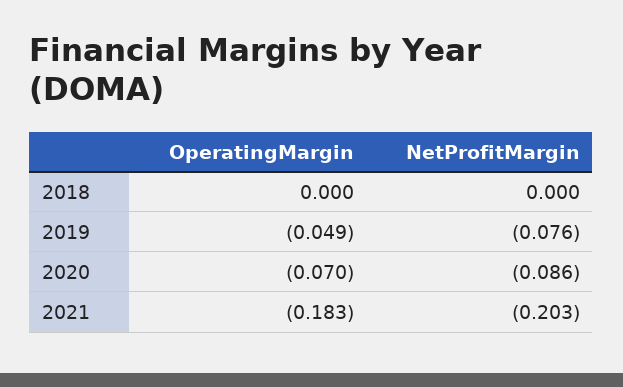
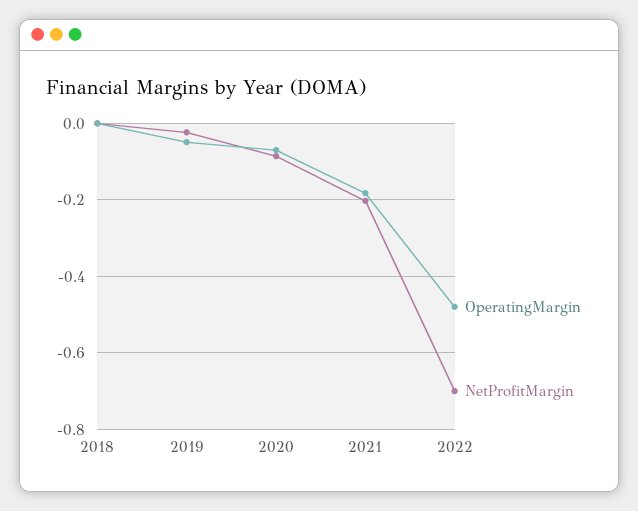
NetProfitMargin, 2019: -0.076 -> -0.02
OperatingMargin, 2022: none -> -0.48
NetProfitMargin, 2022: none -> -0.7

